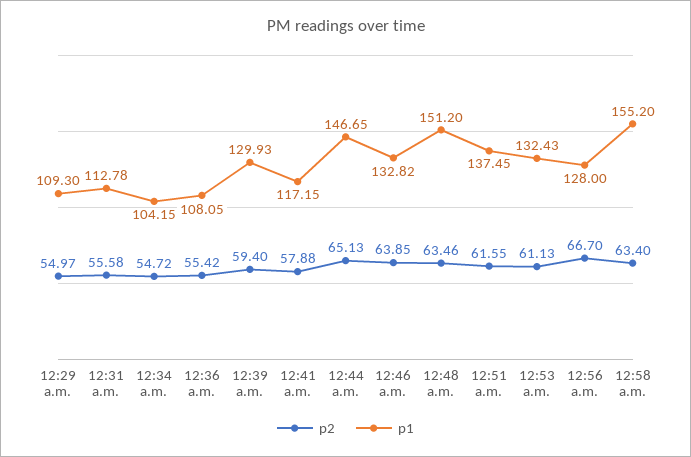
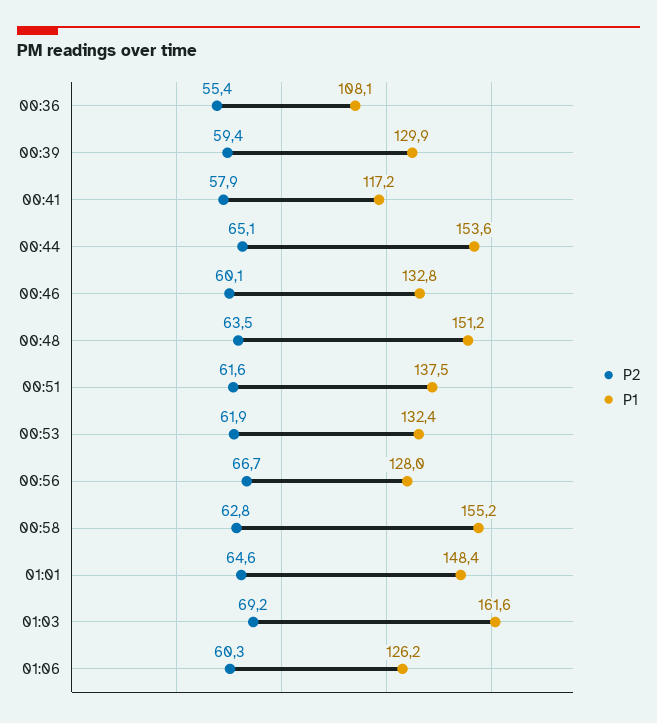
p2, 12:29 a.m.: 54.97 -> none
p1, 12:29 a.m.: 109.3 -> none
p2, 12:31 a.m.: 55.58 -> none
p1, 12:31 a.m.: 112.78 -> none
p2, 12:34 a.m.: 54.72 -> none
p1, 12:34 a.m.: 104.15 -> none
p1, 12:44 a.m.: 146.65 -> 153.6
p2, 12:46 a.m.: 63.85 -> 60.1
p2, 12:53 a.m.: 61.13 -> 61.9
p2, 12:58 a.m.: 63.4 -> 62.8
p2, 01:01: none -> 64.6
p1, 01:01: none -> 148.4
p2, 01:03: none -> 69.2
p1, 01:03: none -> 161.6
p2, 01:06: none -> 60.3
p1, 01:06: none -> 126.2

